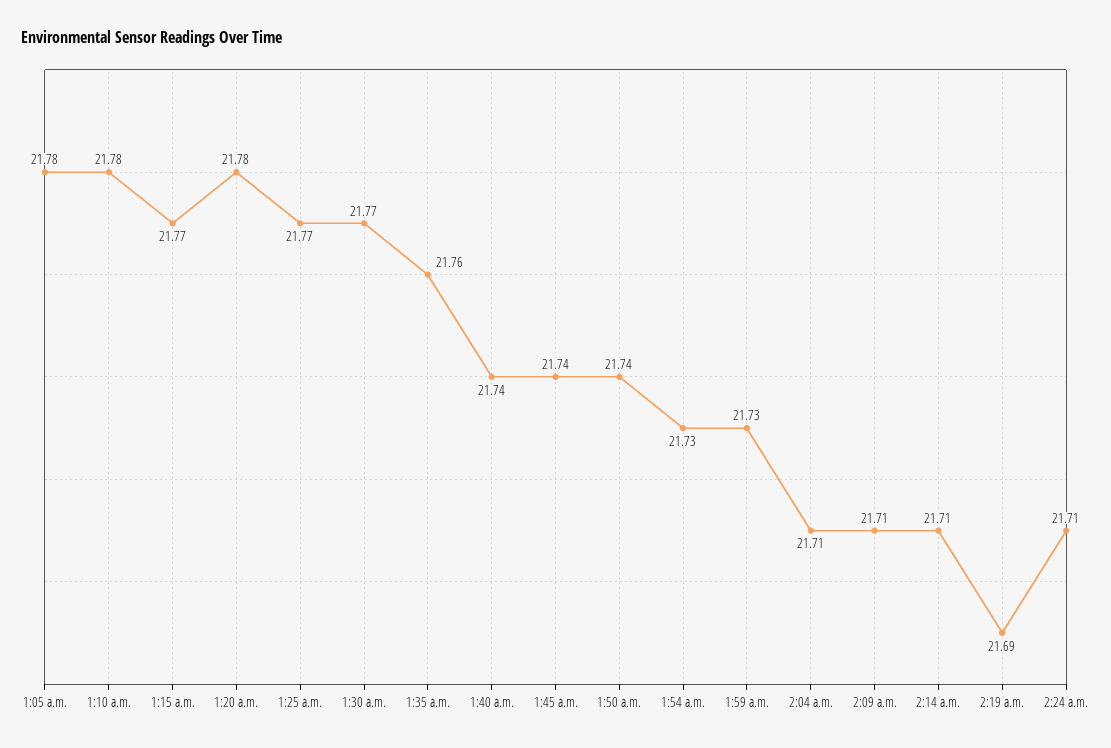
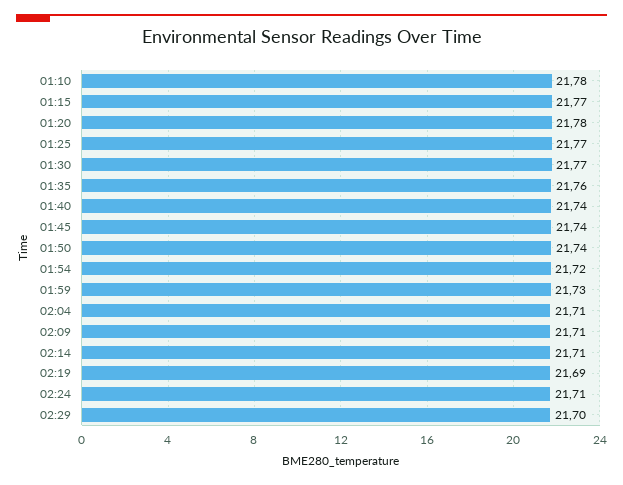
1:05 a.m.: 21.78 -> none
1:54 a.m.: 21.73 -> 21.72
02:29: none -> 21.7

